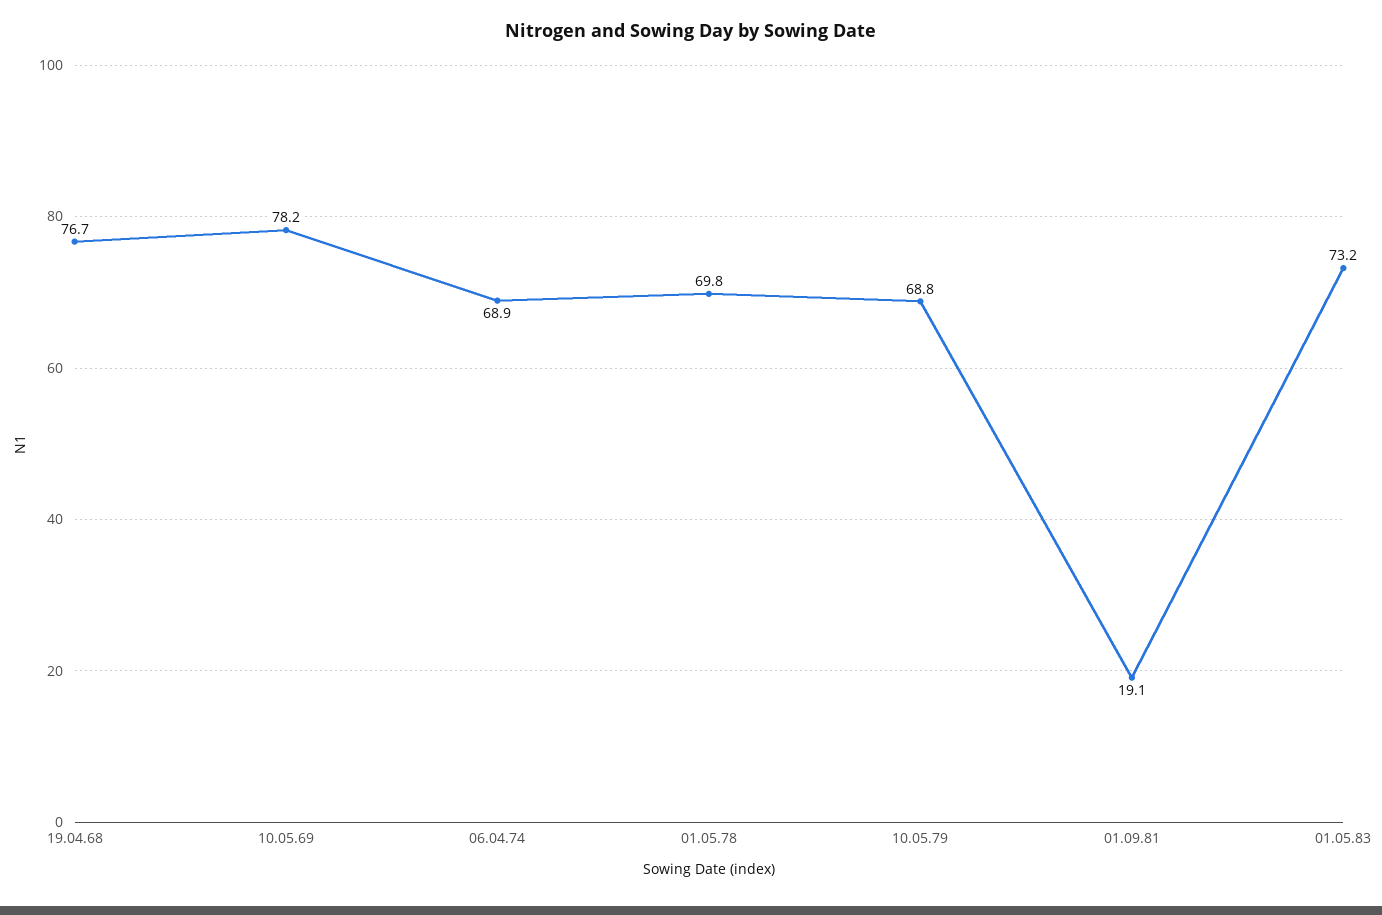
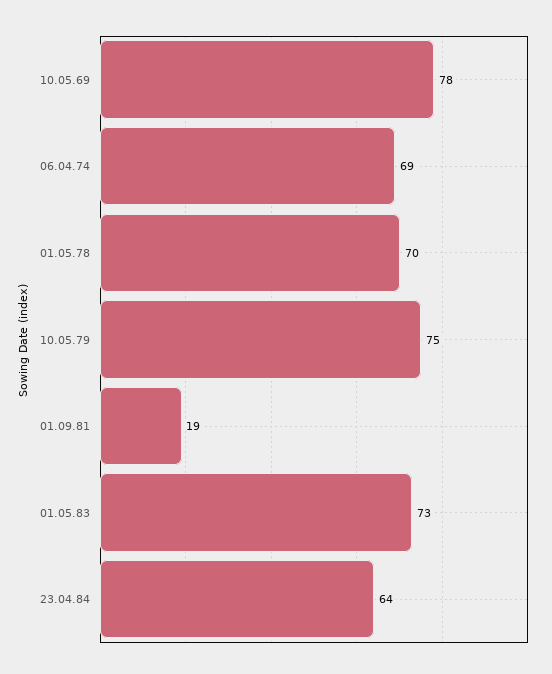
19.04.68: 76.7 -> none
10.05.79: 68.8 -> 75
23.04.84: none -> 64

